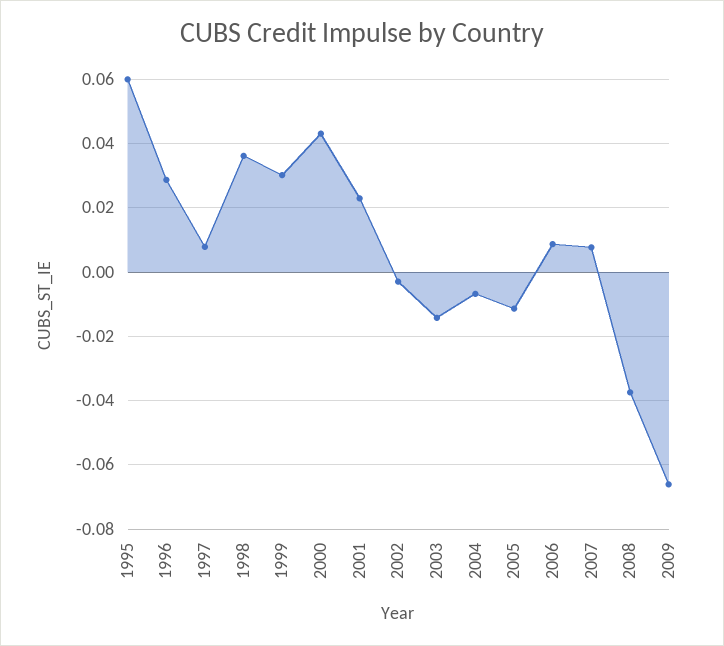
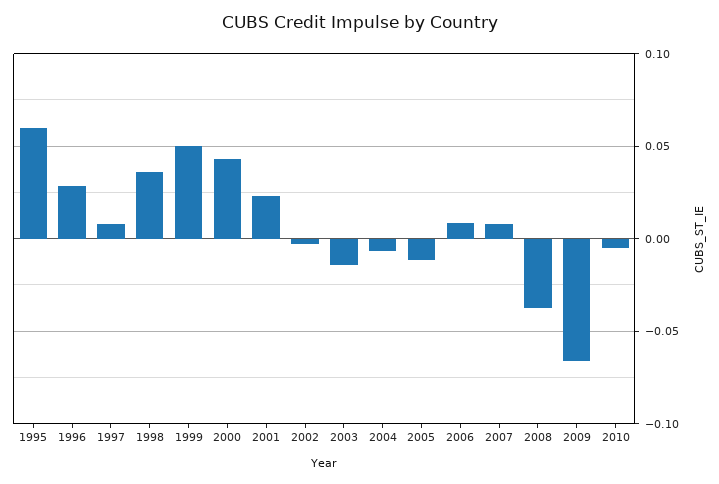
1999: 0.03 -> 0.05
2010: none -> -0.005

